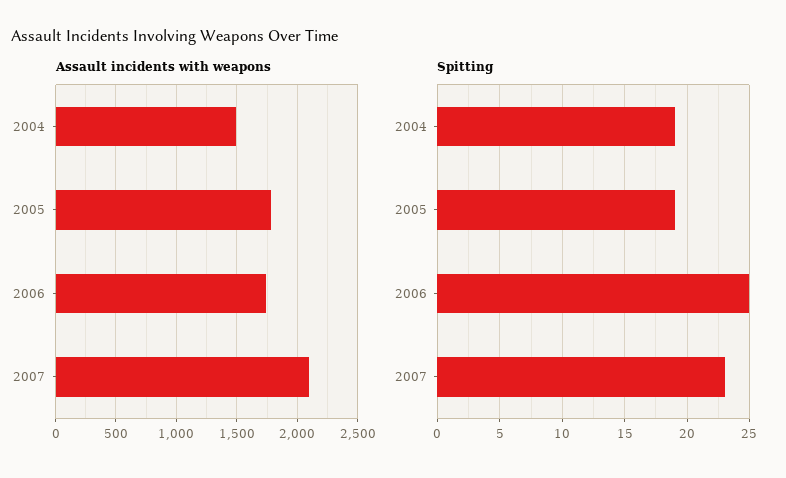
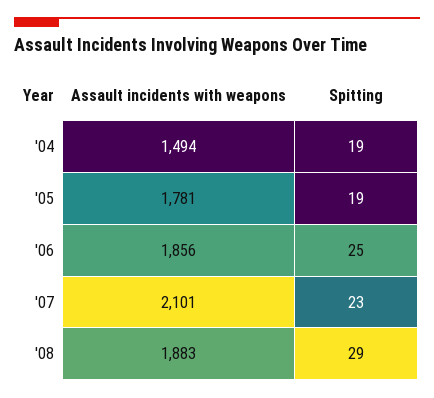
Assault incidents with weapons, 2006: 1750 -> 1856
Assault incidents with weapons, '08: none -> 1883
Spitting, '08: none -> 29

